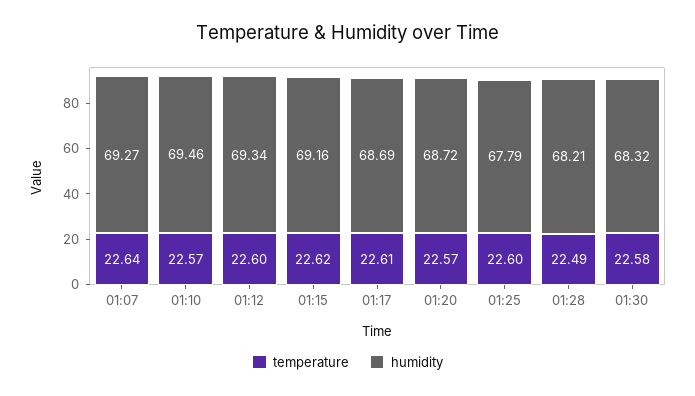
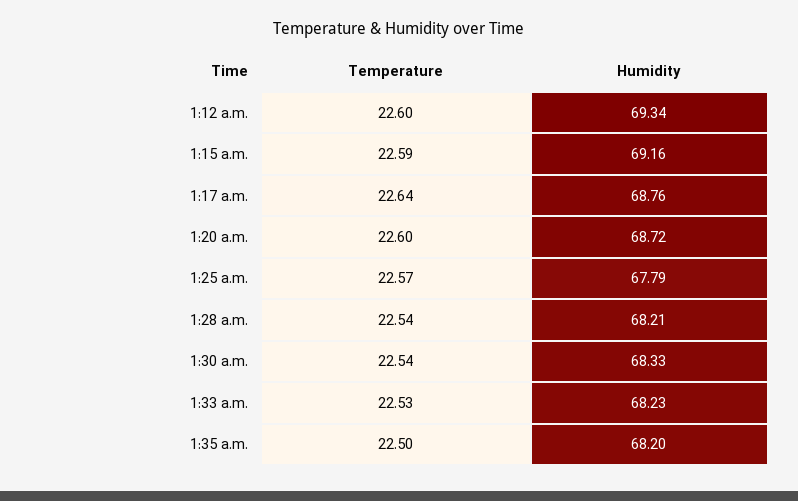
temperature, 01:07: 22.64 -> none
humidity, 01:07: 69.27 -> none
temperature, 01:10: 22.57 -> none
humidity, 01:10: 69.46 -> none
temperature, 01:15: 22.62 -> 22.59
temperature, 01:17: 22.61 -> 22.64
humidity, 01:17: 68.69 -> 68.76
temperature, 01:20: 22.57 -> 22.6
temperature, 01:25: 22.6 -> 22.57
temperature, 01:28: 22.49 -> 22.54
temperature, 01:30: 22.58 -> 22.54
humidity, 01:30: 68.32 -> 68.33
temperature, 1:33 a.m.: none -> 22.53
humidity, 1:33 a.m.: none -> 68.23
temperature, 1:35 a.m.: none -> 22.5
humidity, 1:35 a.m.: none -> 68.2

